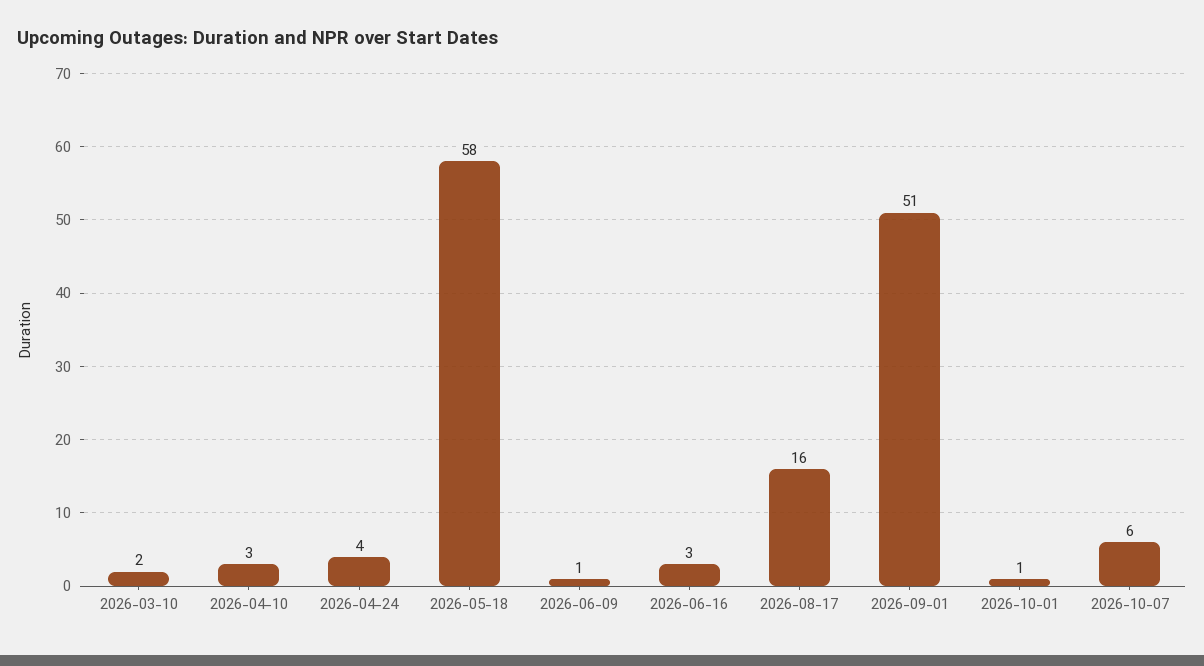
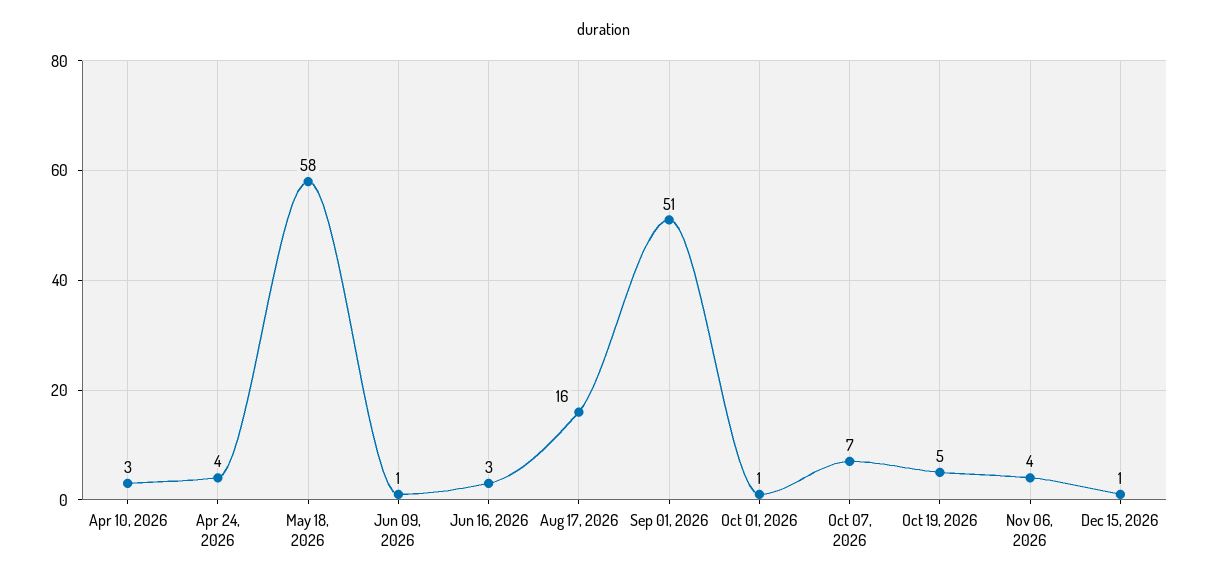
2026-03-10: 2 -> none
2026-10-07: 6 -> 7
Oct 19, 2026: none -> 5
Nov 06, 2026: none -> 4
Dec 15, 2026: none -> 1

